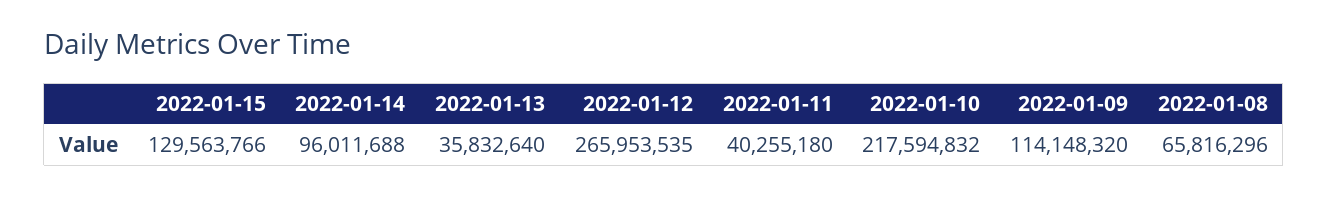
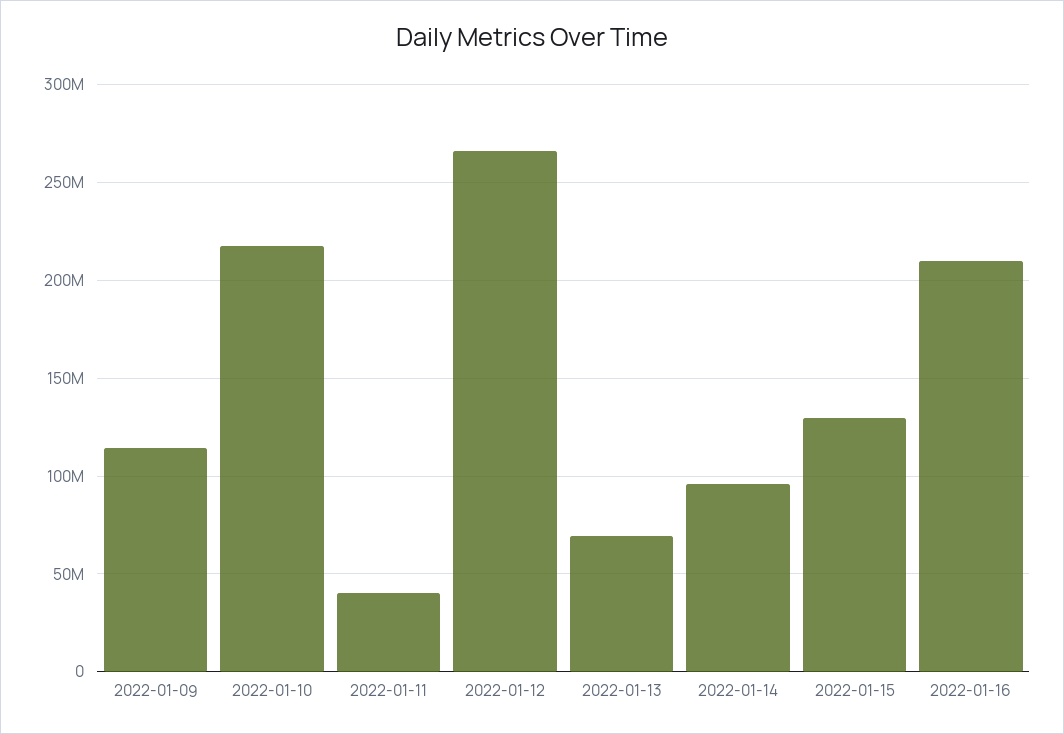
2022-01-13: 35832640 -> 70000000
2022-01-08: 65816296 -> none
2022-01-16: none -> 210000000

